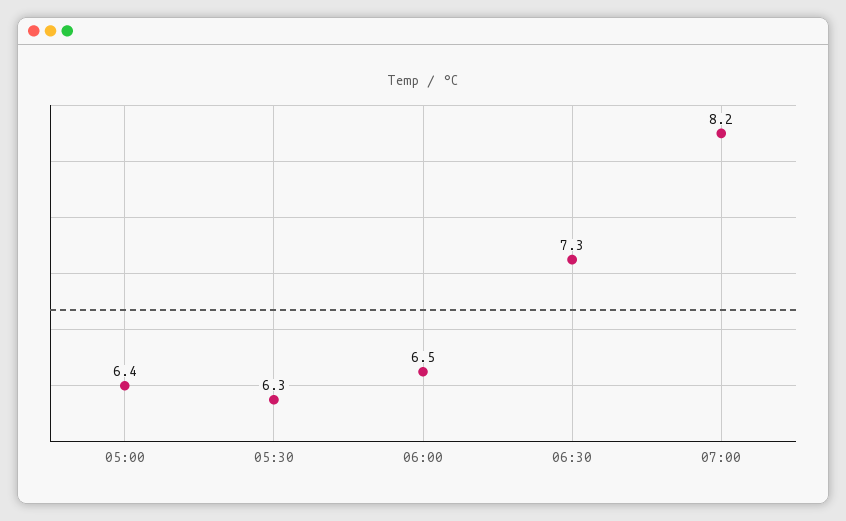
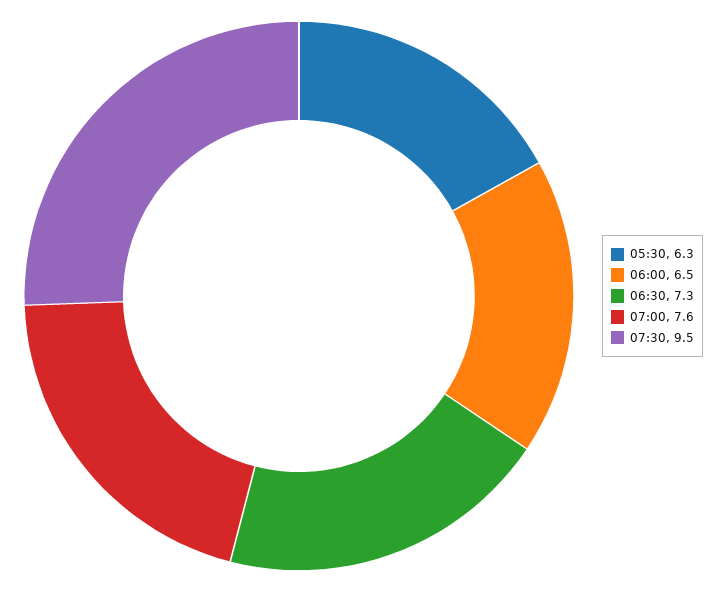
05:00: 6.4 -> none
07:00: 8.2 -> 7.6
07:30: none -> 9.5

